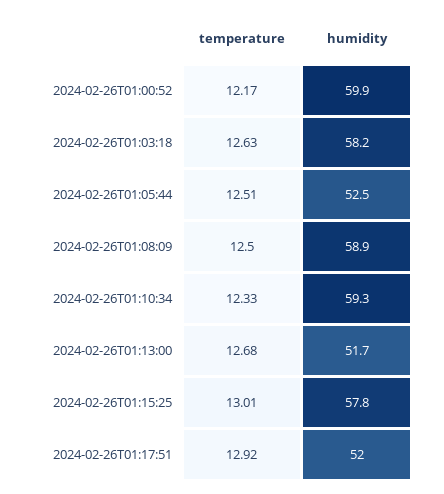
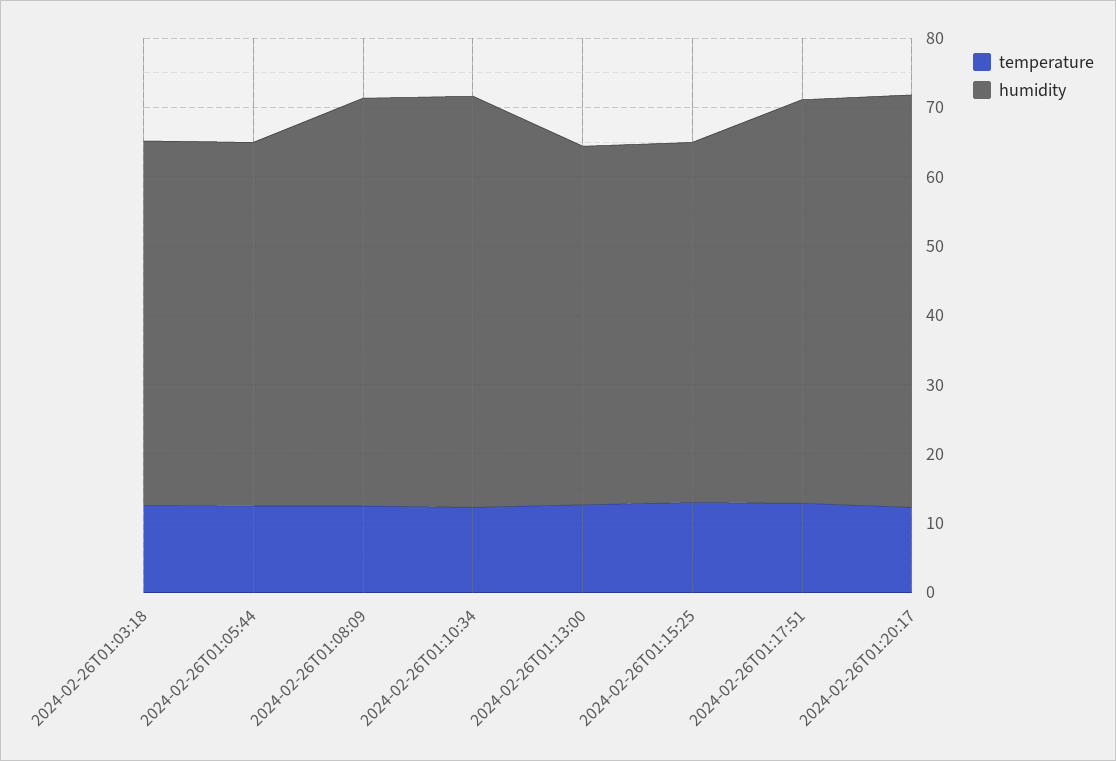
temperature, 2024-02-26T01:00:52: 12.17 -> none
humidity, 2024-02-26T01:00:52: 59.9 -> none
humidity, 2024-02-26T01:03:18: 58.2 -> 52
humidity, 2024-02-26T01:15:25: 57.8 -> 52
humidity, 2024-02-26T01:17:51: 52 -> 58
temperature, 2024-02-26T01:20:17: none -> 12
humidity, 2024-02-26T01:20:17: none -> 60

